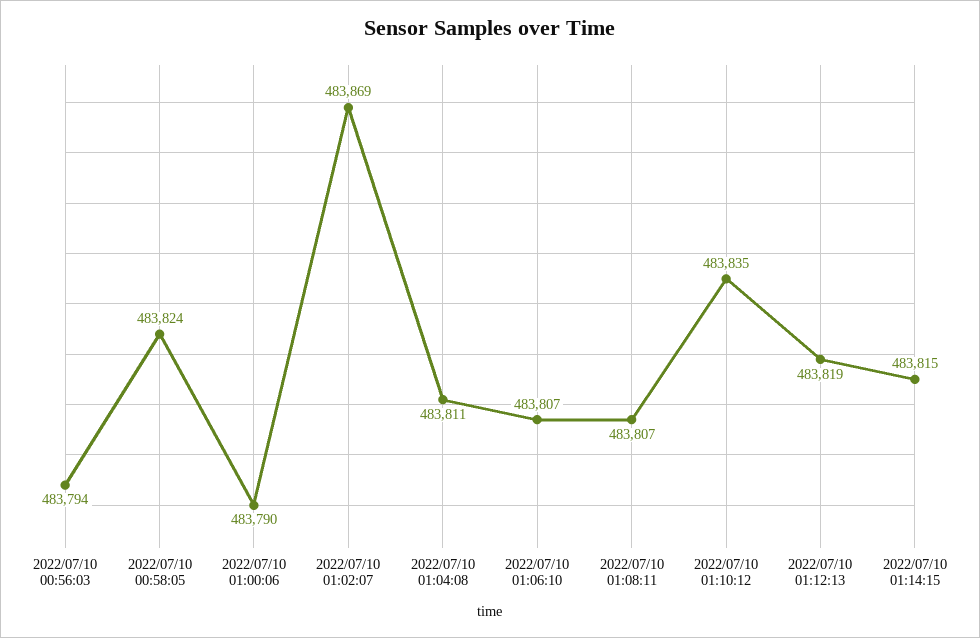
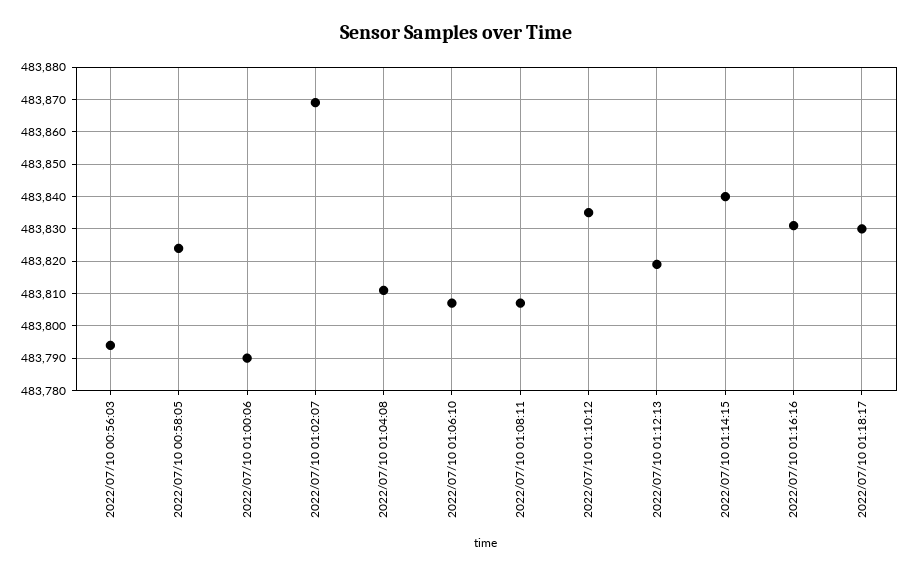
2022/07/10 01:14:15: 483815 -> 483840
2022/07/10 01:16:16: none -> 483830
2022/07/10 01:18:17: none -> 483830

